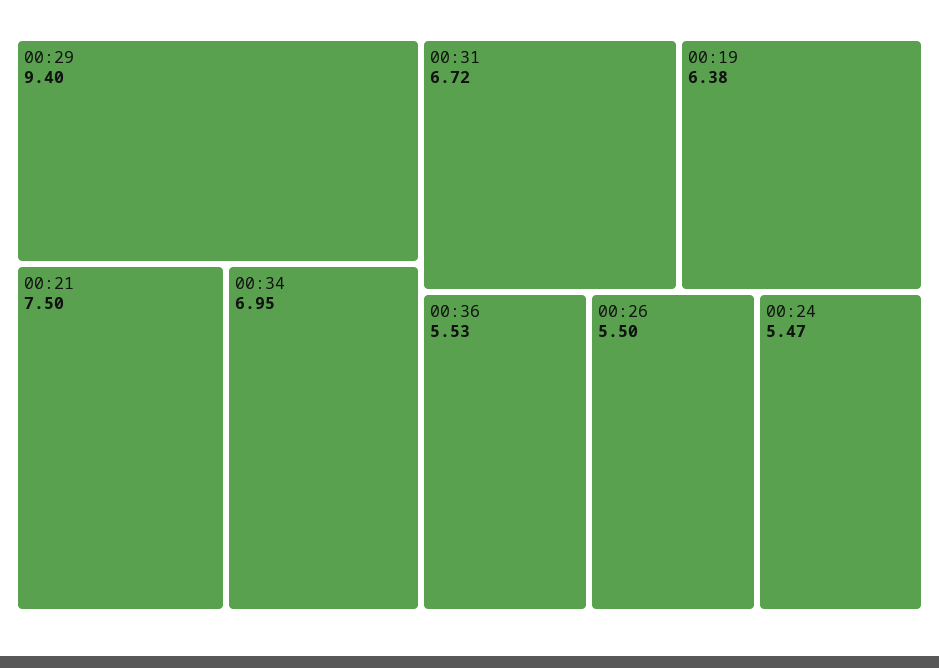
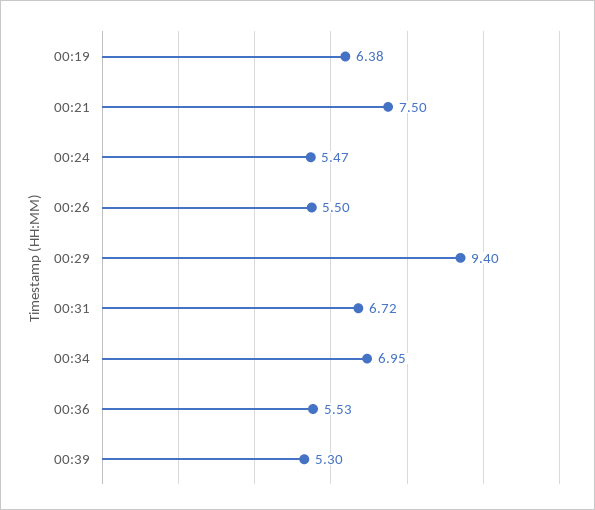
00:39: none -> 5.3

